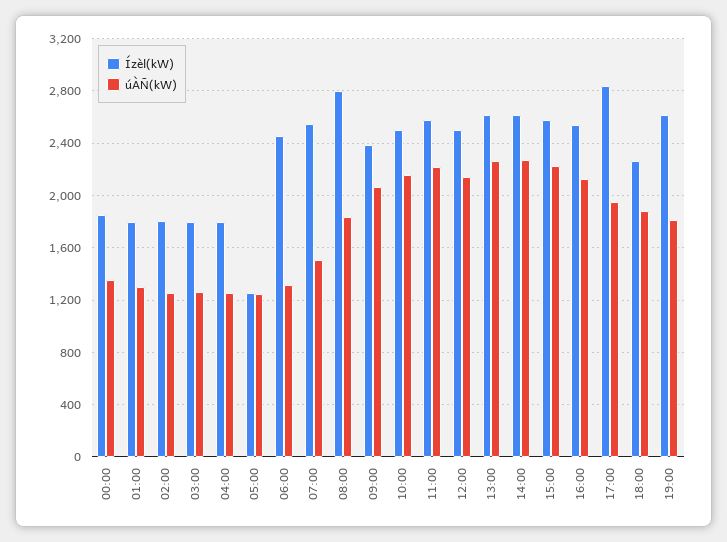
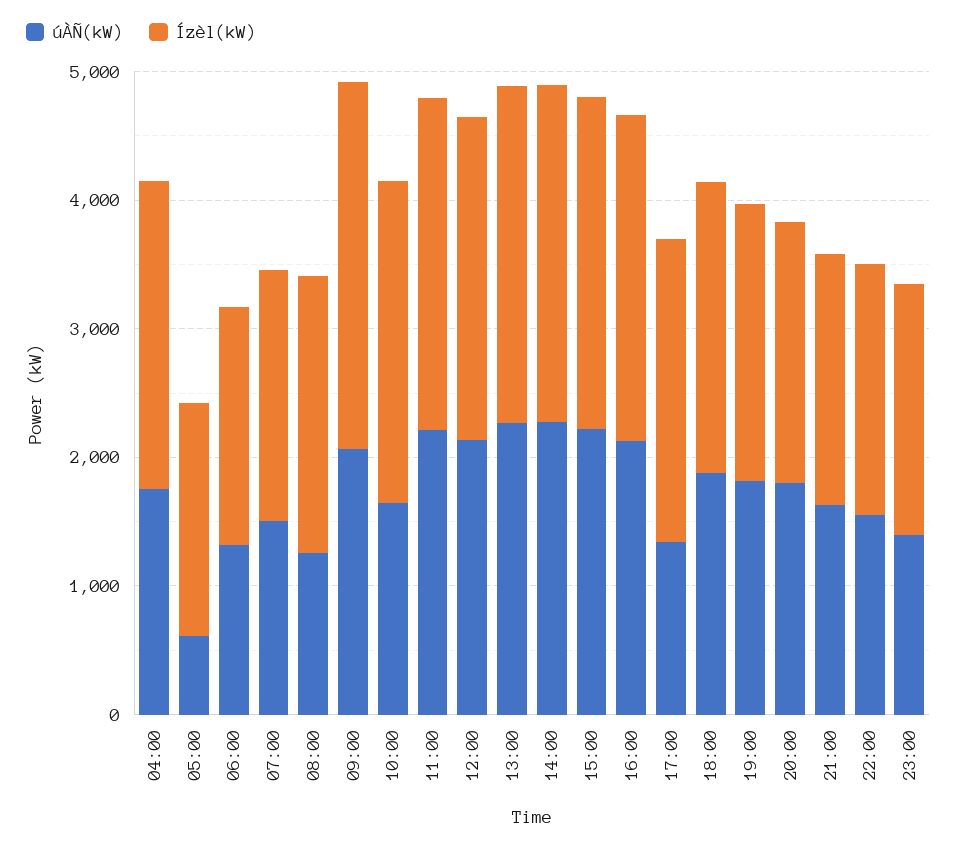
Ízèl(kW), 00:00: 1850 -> none
úÀÑ(kW), 00:00: 1350 -> none
Ízèl(kW), 01:00: 1800 -> none
úÀÑ(kW), 01:00: 1300 -> none
Ízèl(kW), 02:00: 1800 -> none
úÀÑ(kW), 02:00: 1250 -> none
Ízèl(kW), 03:00: 1800 -> none
úÀÑ(kW), 03:00: 1250 -> none
Ízèl(kW), 04:00: 1800 -> 2400
úÀÑ(kW), 04:00: 1250 -> 1800
Ízèl(kW), 05:00: 1250 -> 1800
úÀÑ(kW), 05:00: 1250 -> 600
Ízèl(kW), 06:00: 2450 -> 1800
Ízèl(kW), 07:00: 2550 -> 2000
Ízèl(kW), 08:00: 2800 -> 2200
úÀÑ(kW), 08:00: 1850 -> 1200
Ízèl(kW), 09:00: 2400 -> 2800
úÀÑ(kW), 10:00: 2150 -> 1600
Ízèl(kW), 17:00: 2850 -> 2400
úÀÑ(kW), 17:00: 1950 -> 1400
Ízèl(kW), 19:00: 2600 -> 2200
úÀÑ(kW), 20:00: none -> 1800
Ízèl(kW), 20:00: none -> 2000
úÀÑ(kW), 21:00: none -> 1600
Ízèl(kW), 21:00: none -> 2000
úÀÑ(kW), 22:00: none -> 1600
Ízèl(kW), 22:00: none -> 2000
úÀÑ(kW), 23:00: none -> 1400
Ízèl(kW), 23:00: none -> 2000

